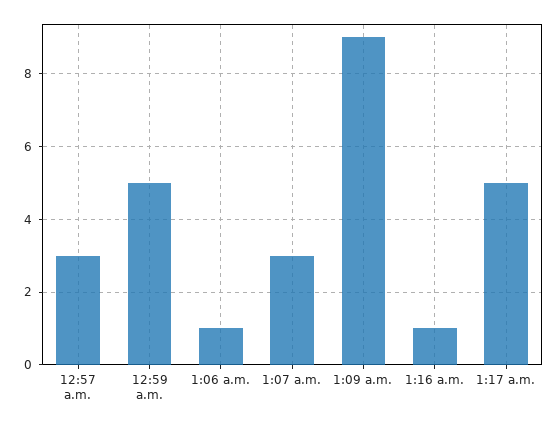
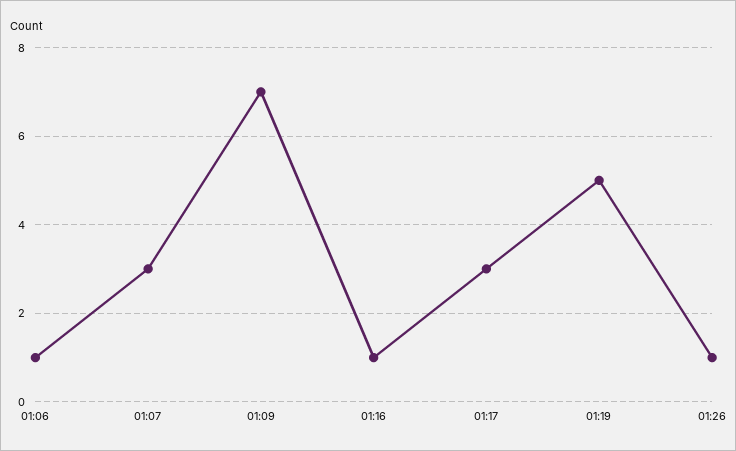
12:57 a.m.: 3 -> none
12:59 a.m.: 5 -> none
1:09 a.m.: 9 -> 7
1:17 a.m.: 5 -> 3
01:19: none -> 5
01:26: none -> 1

